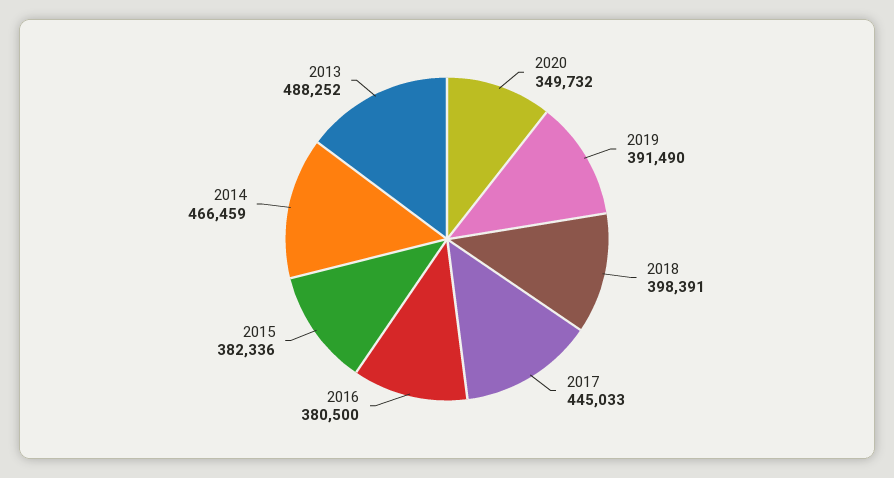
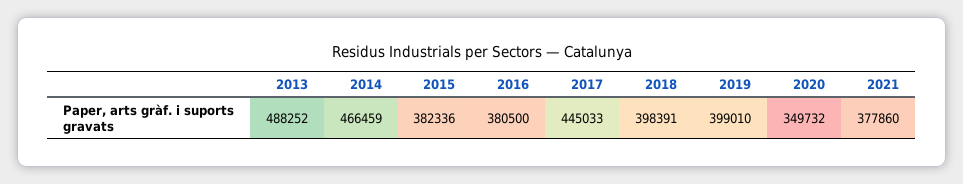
2019: 391490 -> 399010
2021: none -> 377860

